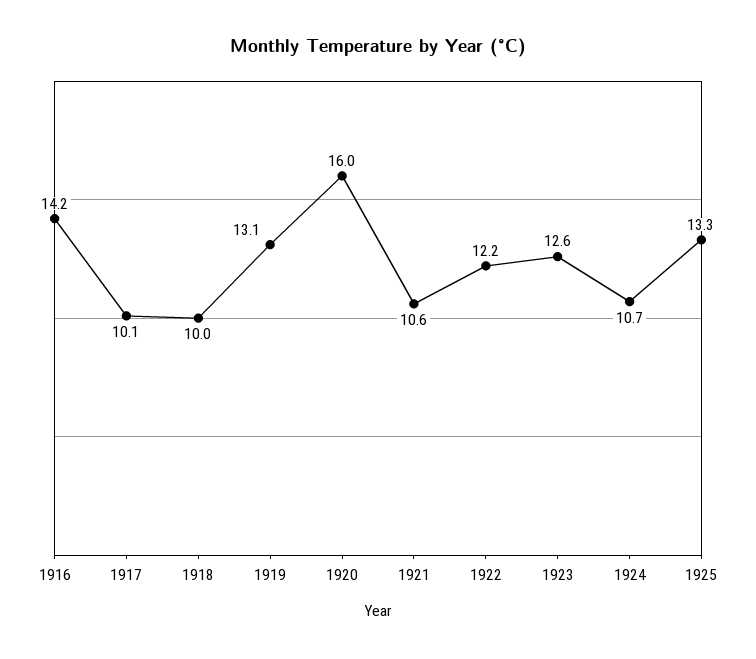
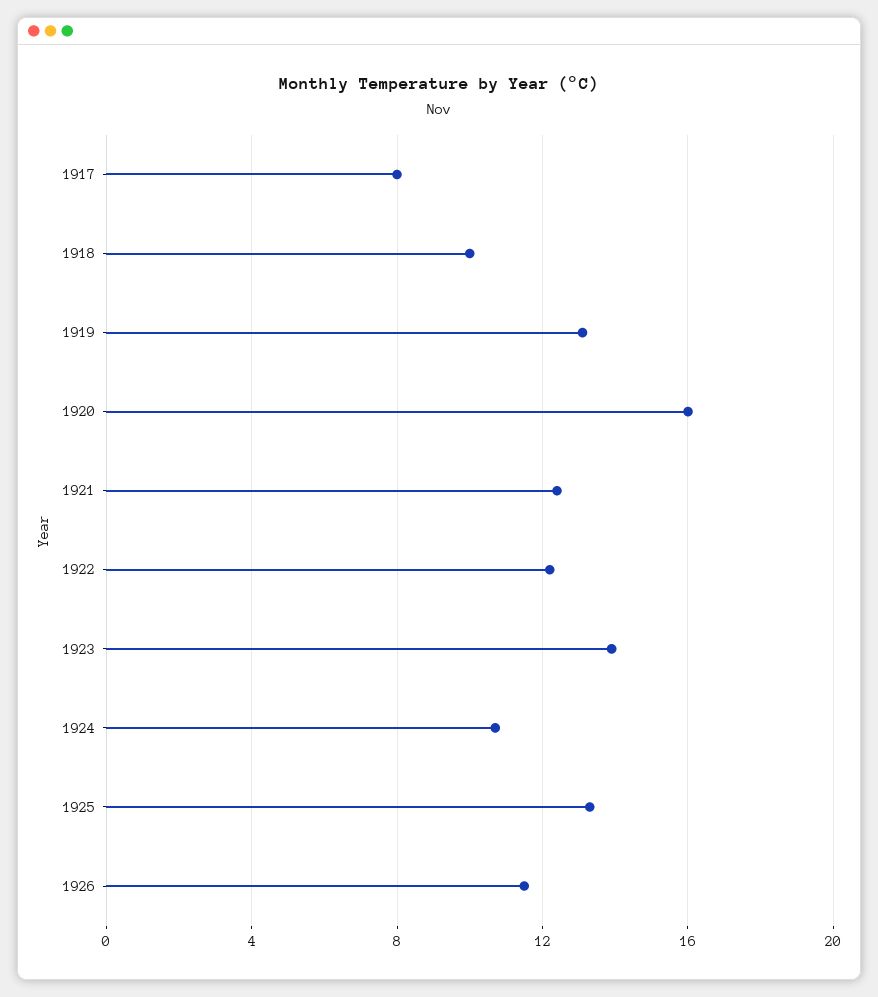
1916: 14.2 -> none
1917: 10.1 -> 8
1921: 10.6 -> 12.5
1923: 12.6 -> 14
1926: none -> 11.5

